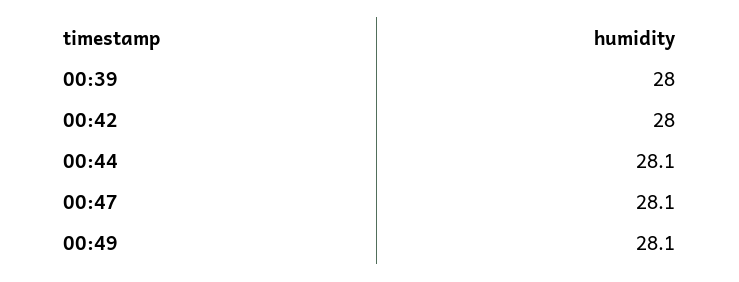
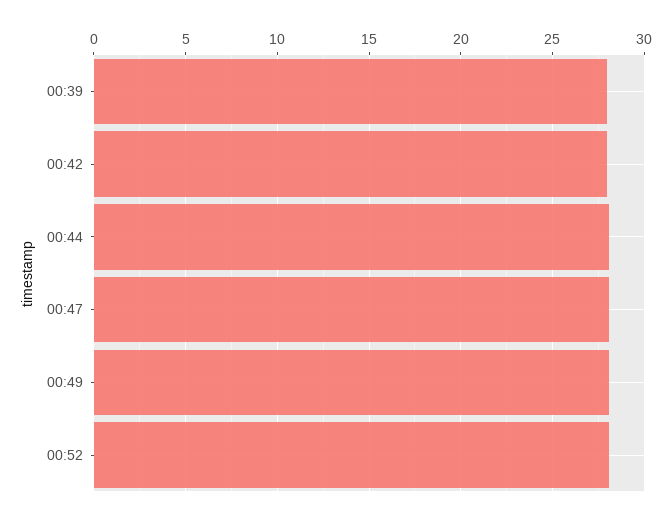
00:52: none -> 28

